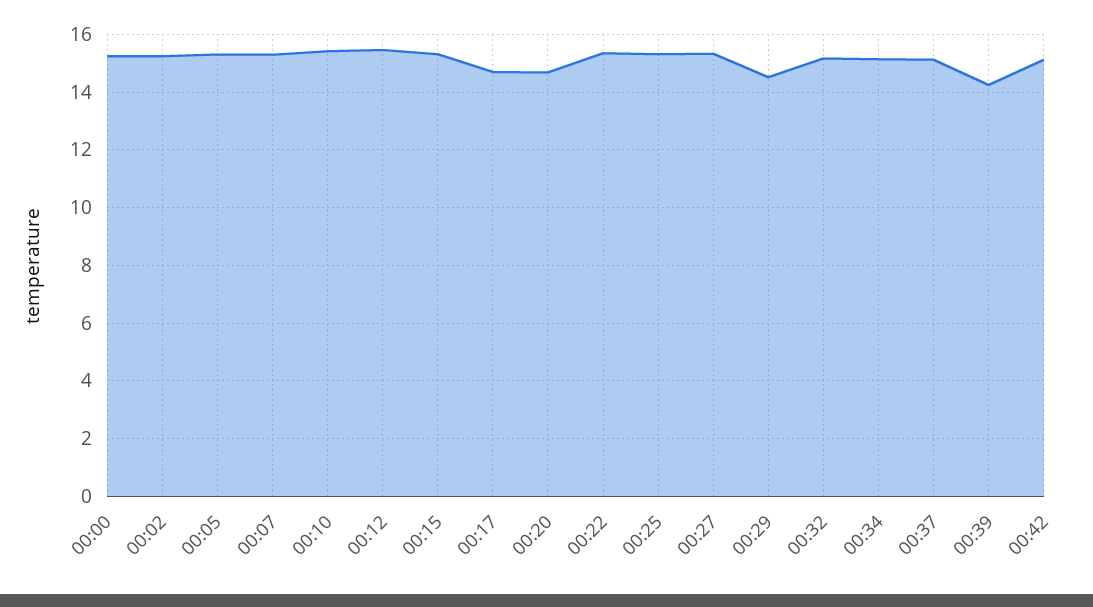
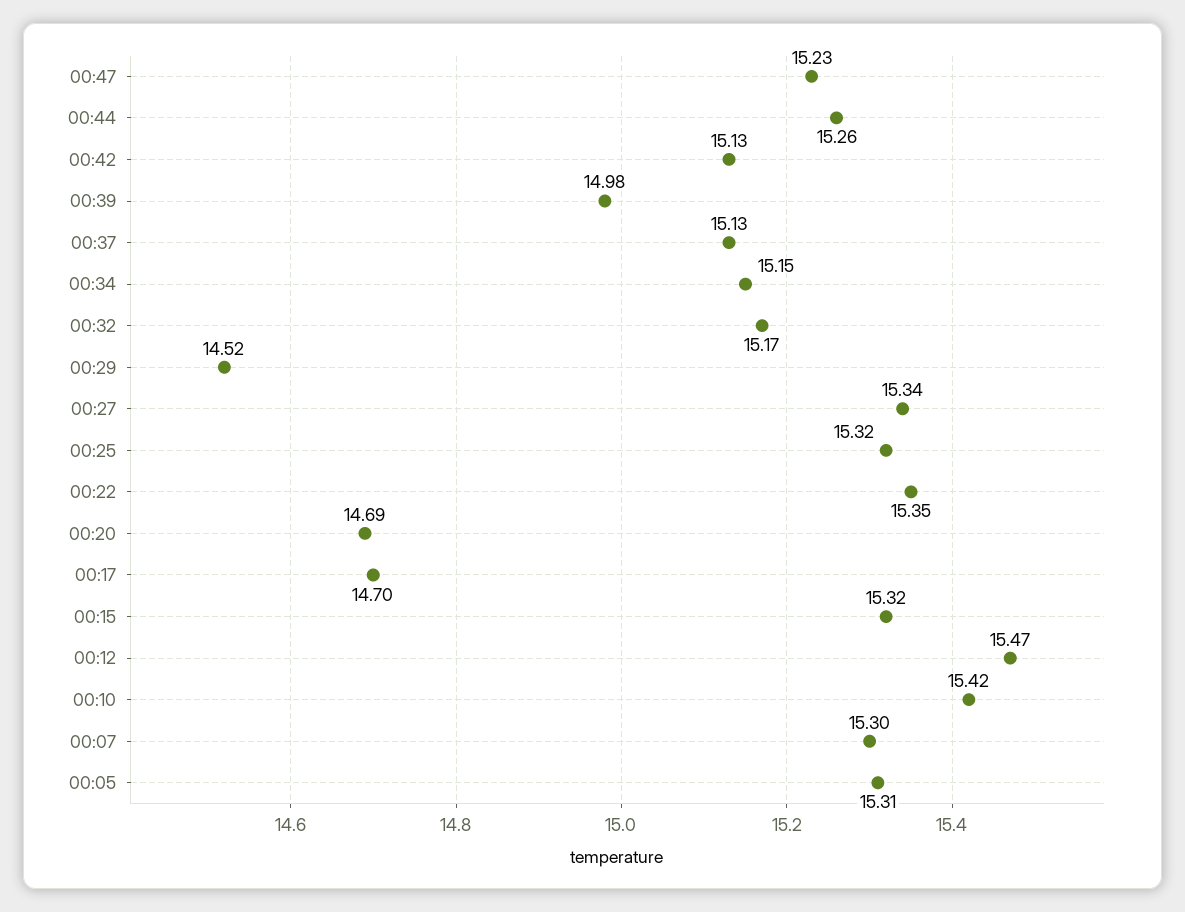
00:00: 15.25 -> none
00:02: 15.25 -> none
00:39: 14.25 -> 14.98
00:47: none -> 15.23
00:44: none -> 15.26

